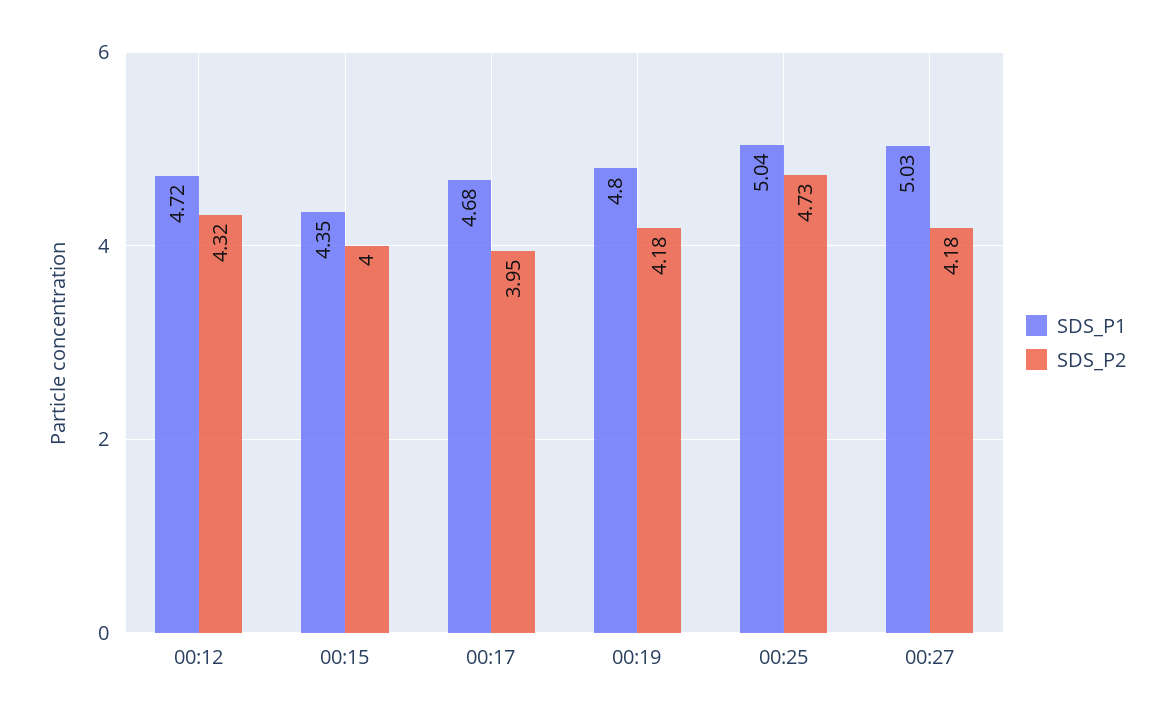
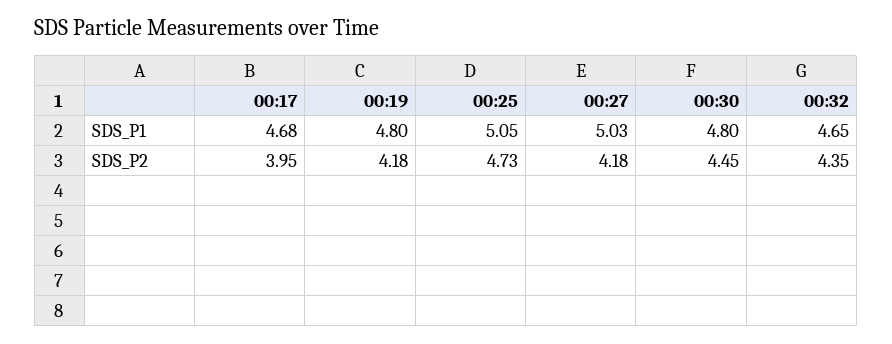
SDS_P1, 00:12: 4.72 -> none
SDS_P2, 00:12: 4.32 -> none
SDS_P1, 00:15: 4.35 -> none
SDS_P2, 00:15: 4 -> none
SDS_P1, 00:25: 5.04 -> 5.05
SDS_P1, 00:30: none -> 4.8
SDS_P1, 00:32: none -> 4.65
SDS_P2, 00:30: none -> 4.45
SDS_P2, 00:32: none -> 4.35

